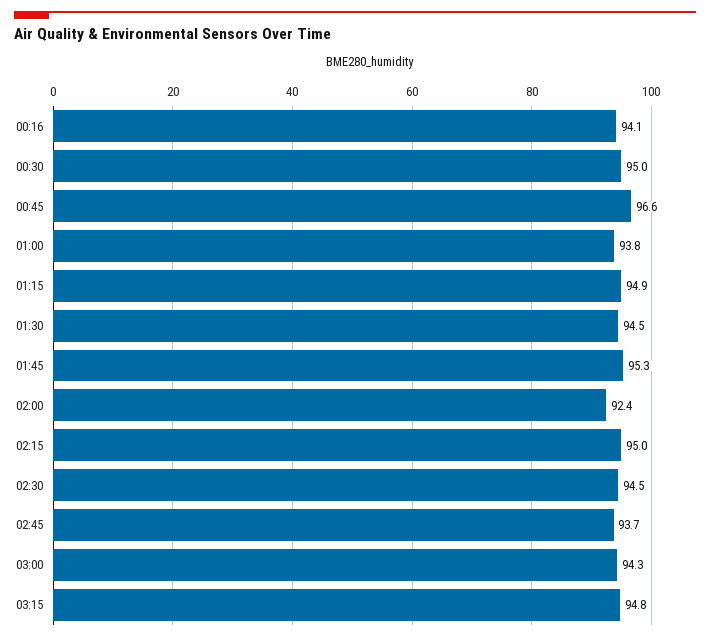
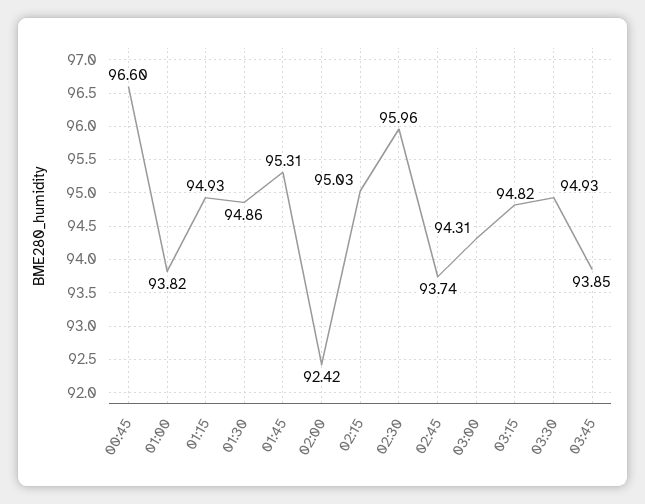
00:16: 94.1 -> none
00:30: 95 -> none
01:30: 94.5 -> 94.86
02:30: 94.5 -> 95.96
03:30: none -> 94.93
03:45: none -> 93.85

